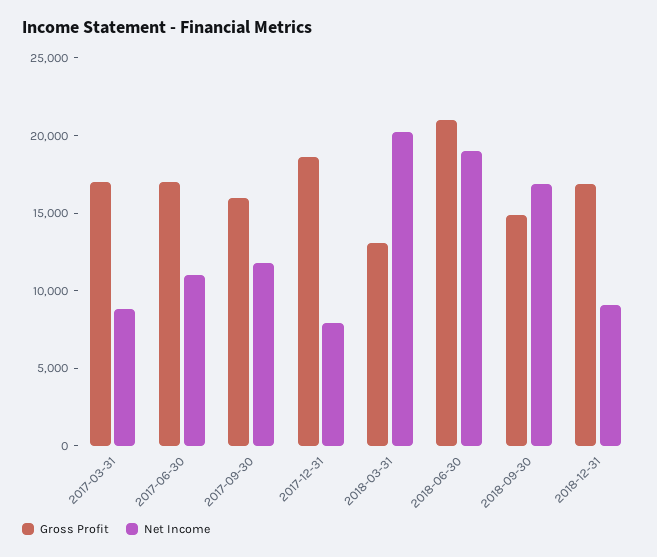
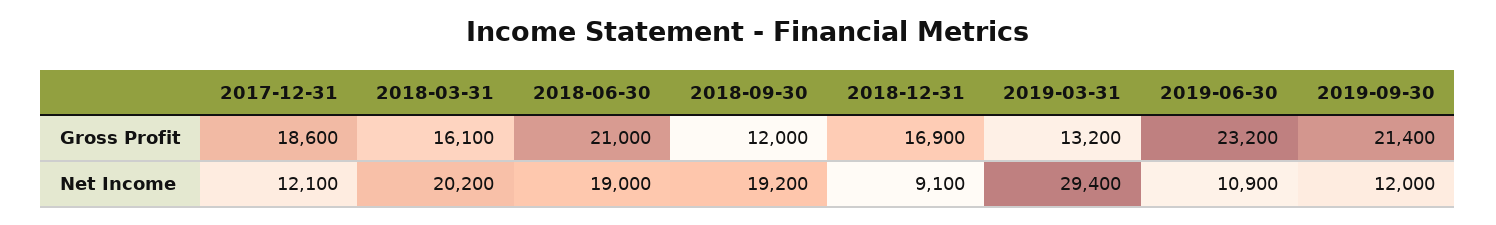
Gross Profit, 2017-03-31: 17000 -> none
Net Income, 2017-03-31: 9000 -> none
Gross Profit, 2017-06-30: 17000 -> none
Net Income, 2017-06-30: 11000 -> none
Gross Profit, 2017-09-30: 16000 -> none
Net Income, 2017-09-30: 12000 -> none
Net Income, 2017-12-31: 8000 -> 12100
Gross Profit, 2018-03-31: 13000 -> 16100
Gross Profit, 2018-09-30: 15000 -> 12000
Net Income, 2018-09-30: 17000 -> 19200
Gross Profit, 2019-03-31: none -> 13200
Gross Profit, 2019-06-30: none -> 23200
Gross Profit, 2019-09-30: none -> 21400
Net Income, 2019-03-31: none -> 29400
Net Income, 2019-06-30: none -> 10900
Net Income, 2019-09-30: none -> 12000

